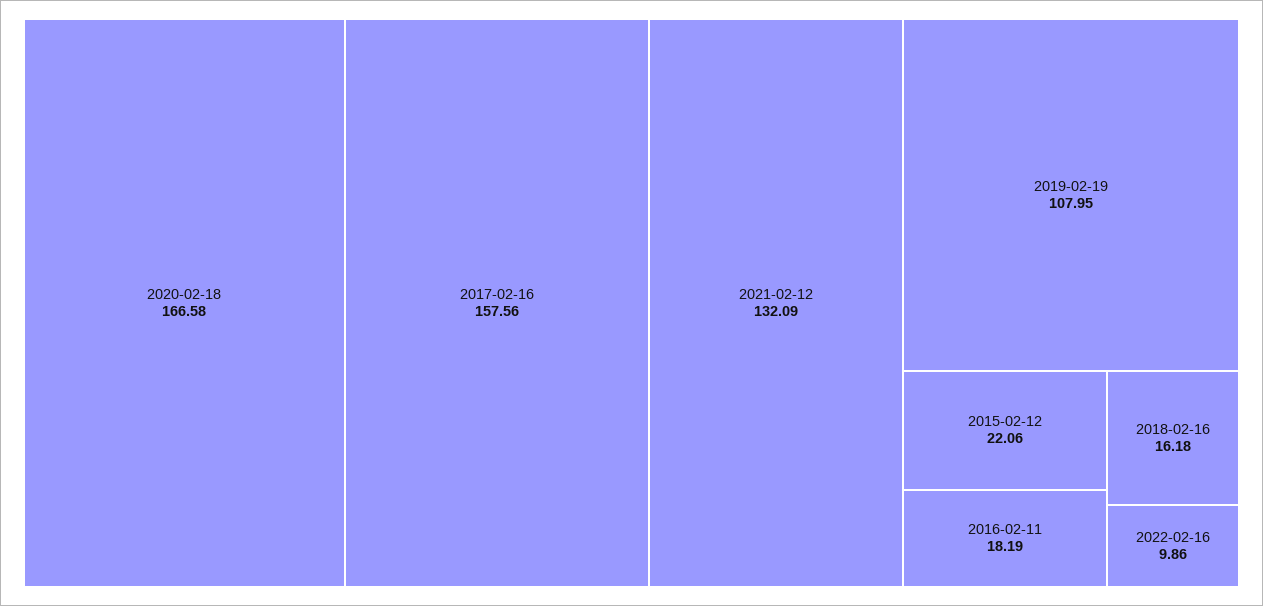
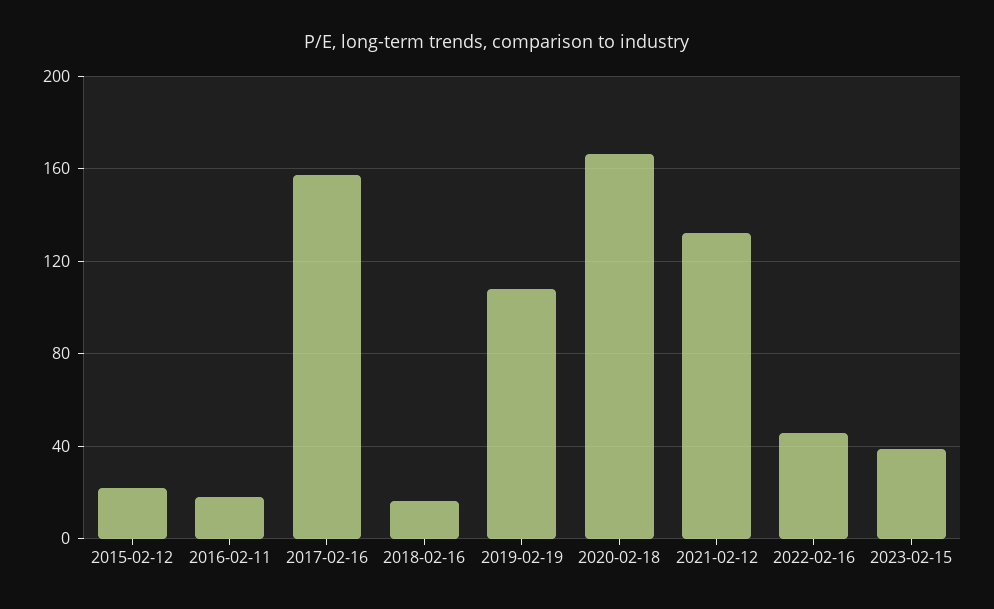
2022-02-16: 9.86 -> 45
2023-02-15: none -> 40

